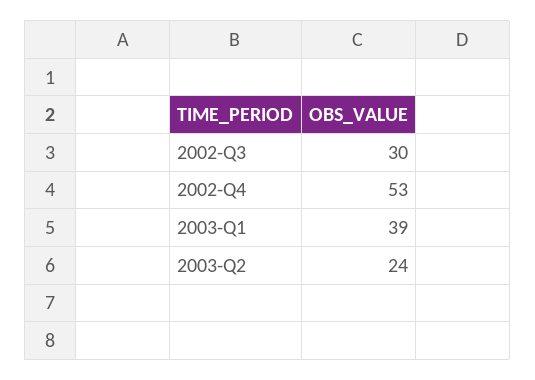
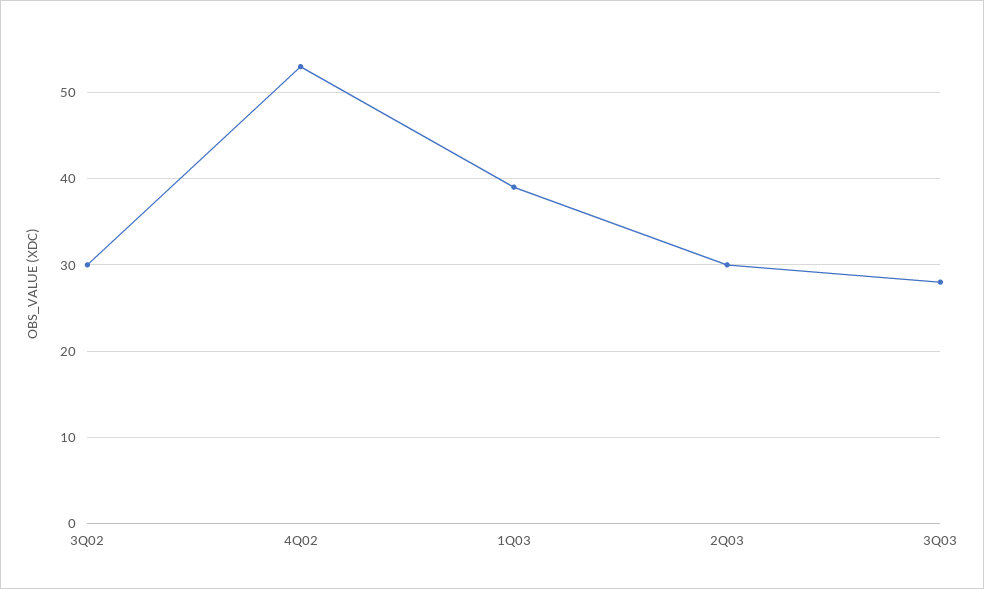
2003-Q2: 24 -> 30
3Q03: none -> 28

